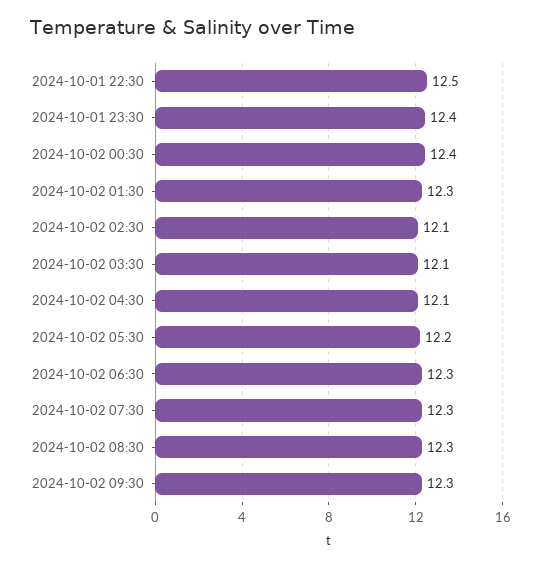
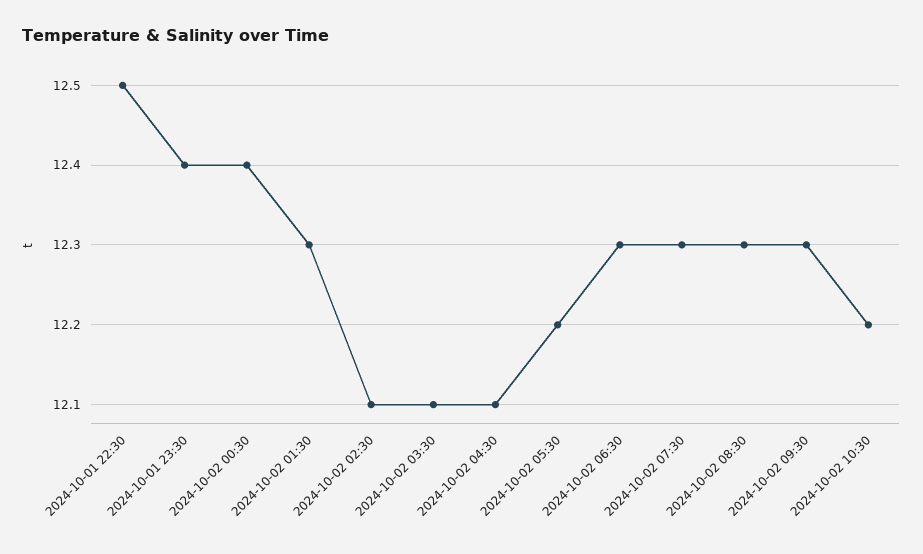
2024-10-02 10:30: none -> 12.2

